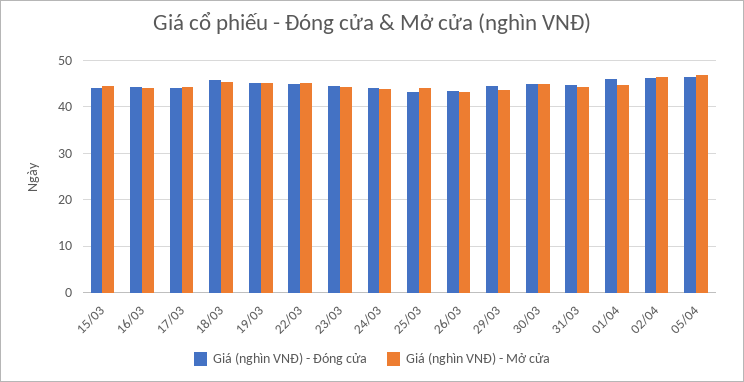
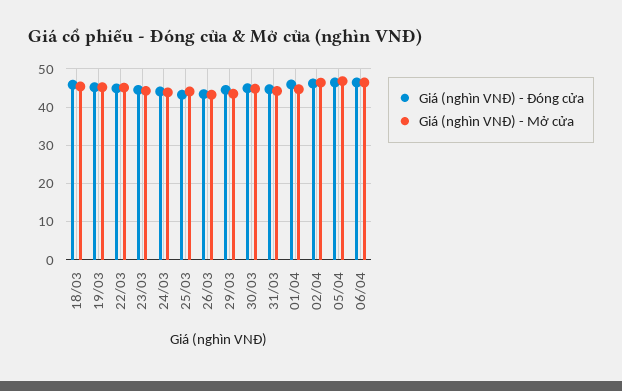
Giá (nghìn VNĐ) - Đóng cửa, 15/03: 44 -> none
Giá (nghìn VNĐ) - Mở cửa, 15/03: 44 -> none
Giá (nghìn VNĐ) - Đóng cửa, 16/03: 44 -> none
Giá (nghìn VNĐ) - Mở cửa, 16/03: 44 -> none
Giá (nghìn VNĐ) - Đóng cửa, 17/03: 44 -> none
Giá (nghìn VNĐ) - Mở cửa, 17/03: 44 -> none
Giá (nghìn VNĐ) - Đóng cửa, 06/04: none -> 46
Giá (nghìn VNĐ) - Mở cửa, 06/04: none -> 46

